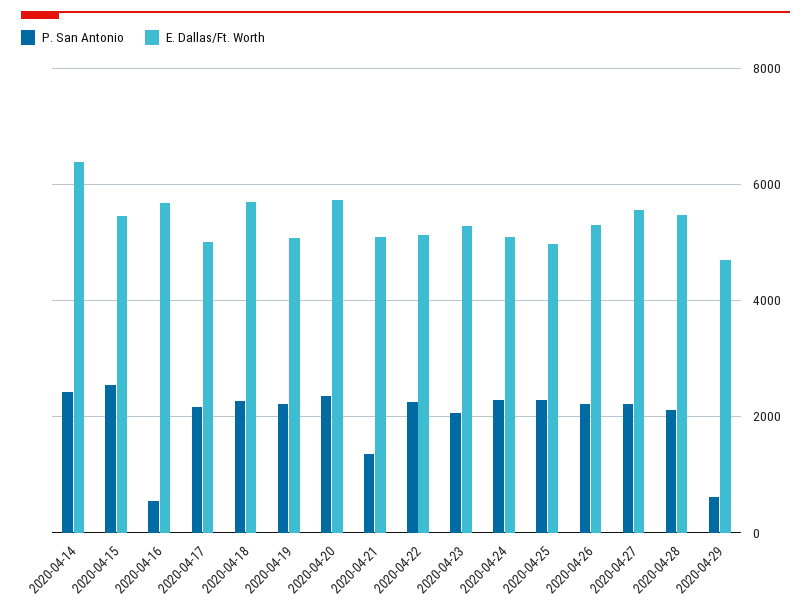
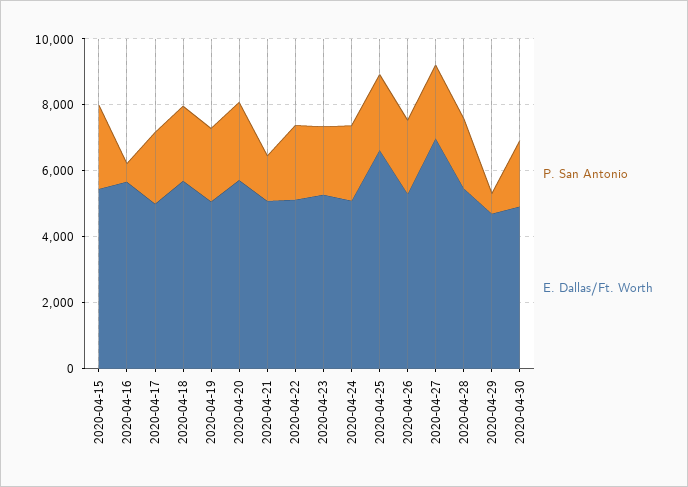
P. San Antonio, 2020-04-14: 2400 -> none
E. Dallas/Ft. Worth, 2020-04-14: 6400 -> none
E. Dallas/Ft. Worth, 2020-04-25: 5000 -> 6500
E. Dallas/Ft. Worth, 2020-04-27: 5600 -> 7000
P. San Antonio, 2020-04-30: none -> 2000
E. Dallas/Ft. Worth, 2020-04-30: none -> 5000

